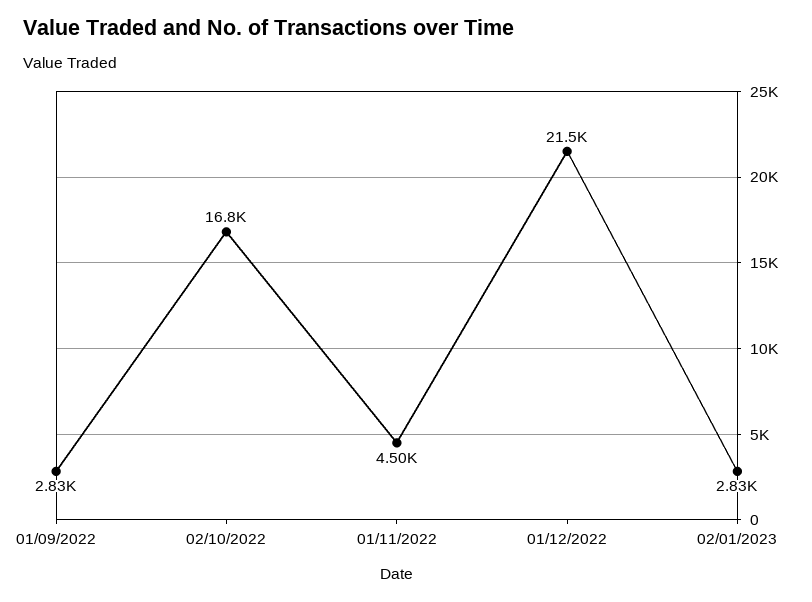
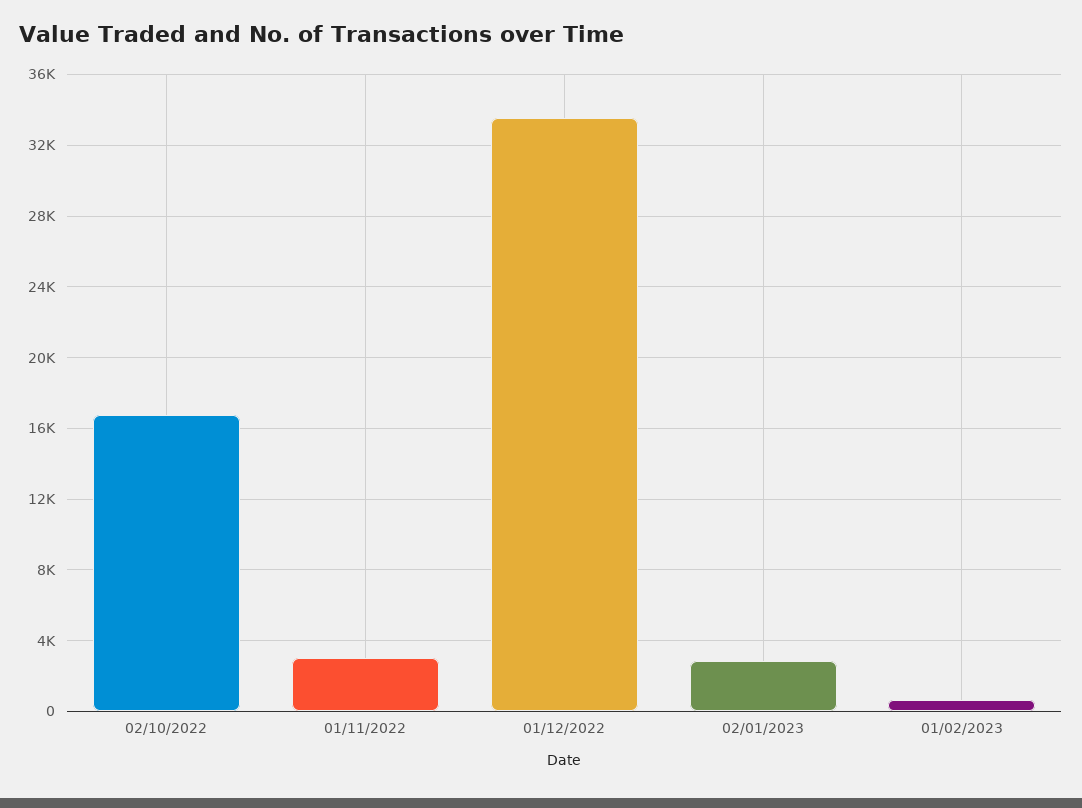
01/09/2022: 2830 -> none
01/11/2022: 4500 -> 3000
01/12/2022: 21500 -> 33500
01/02/2023: none -> 500

